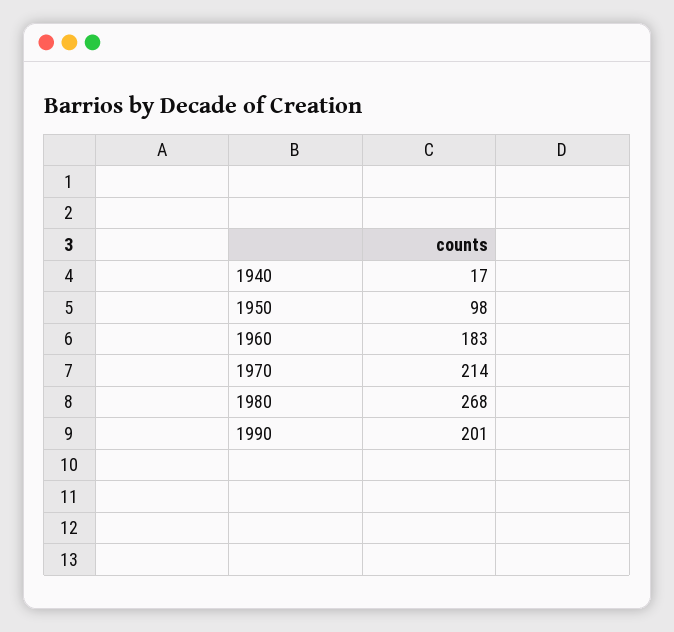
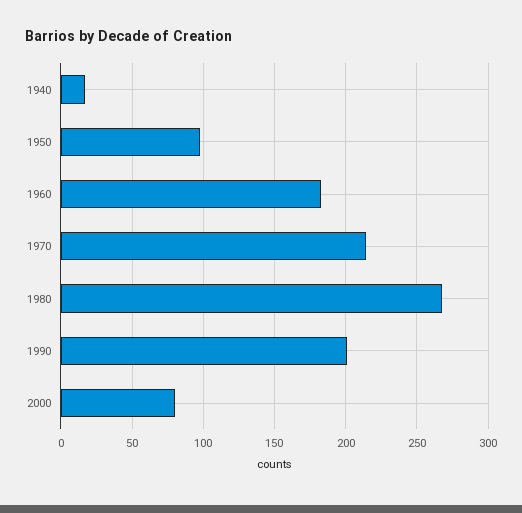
2000: none -> 80

